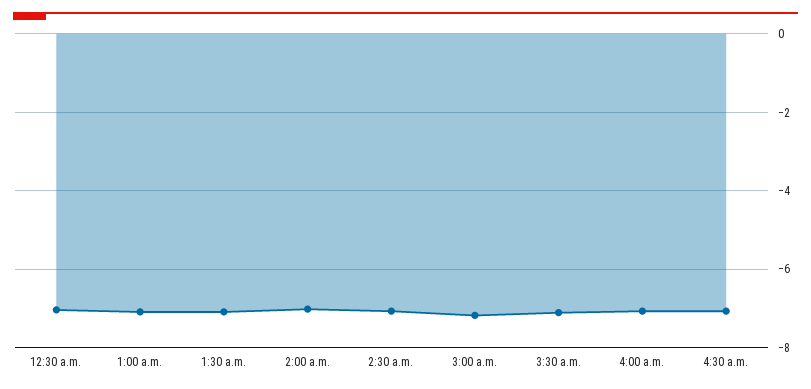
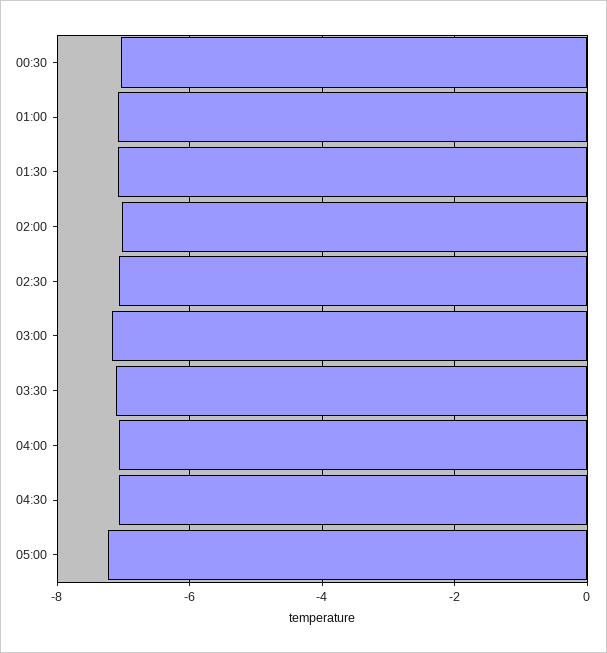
05:00: none -> -7.2

